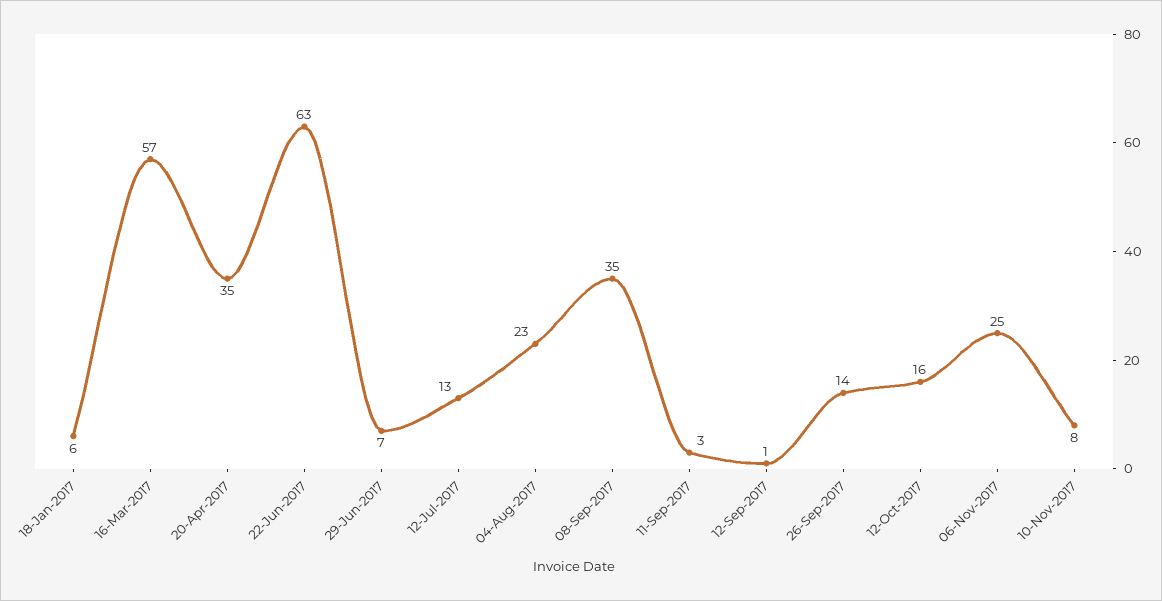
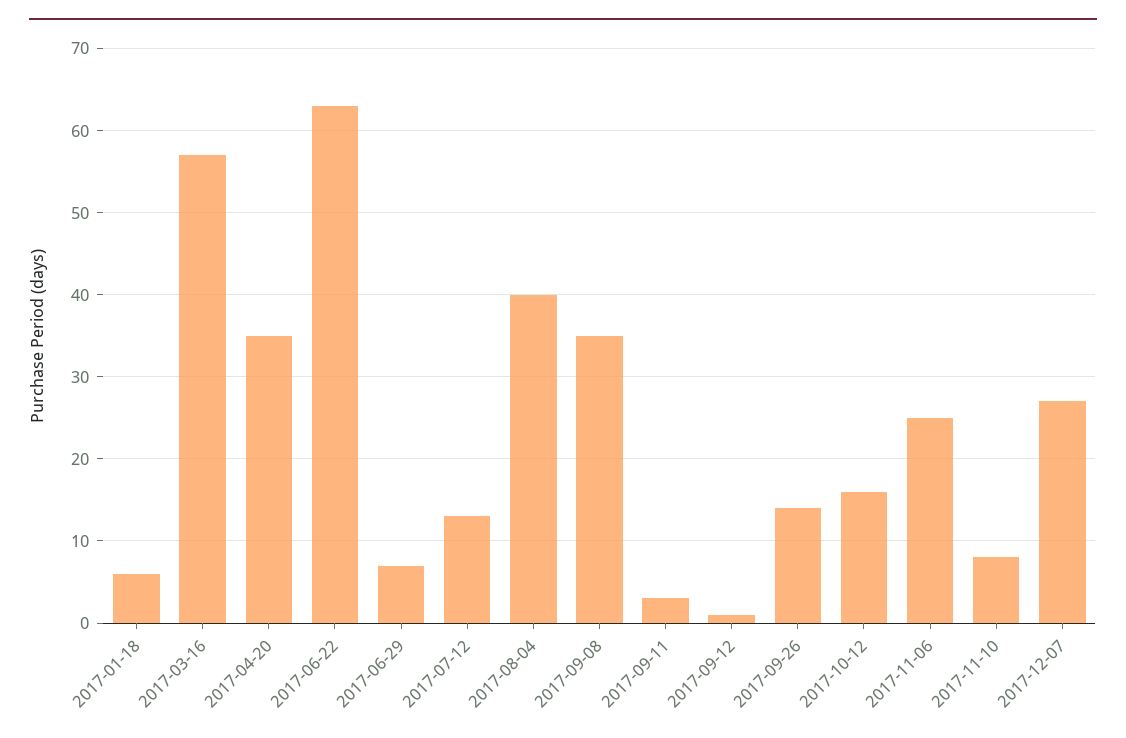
04-Aug-2017: 23 -> 40
2017-12-07: none -> 27

